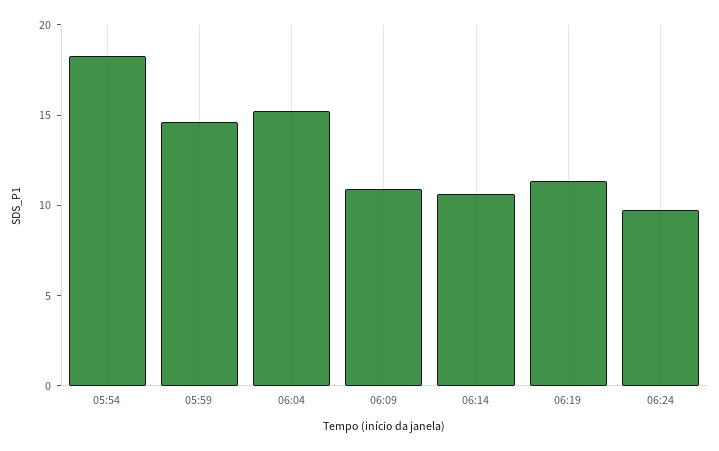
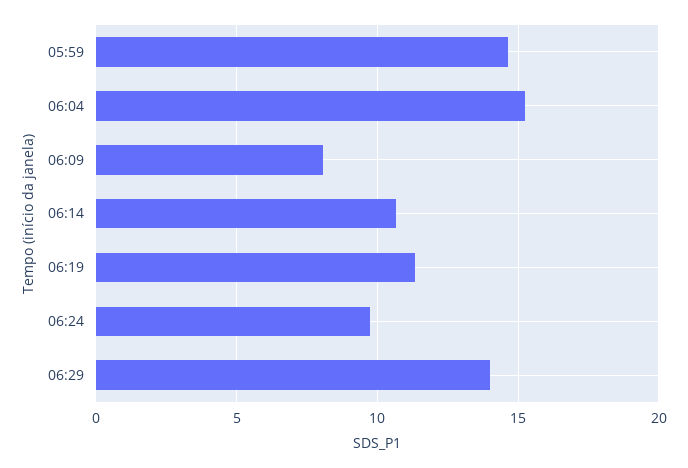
05:54: 18 -> none
06:09: 11 -> 8
06:29: none -> 14

